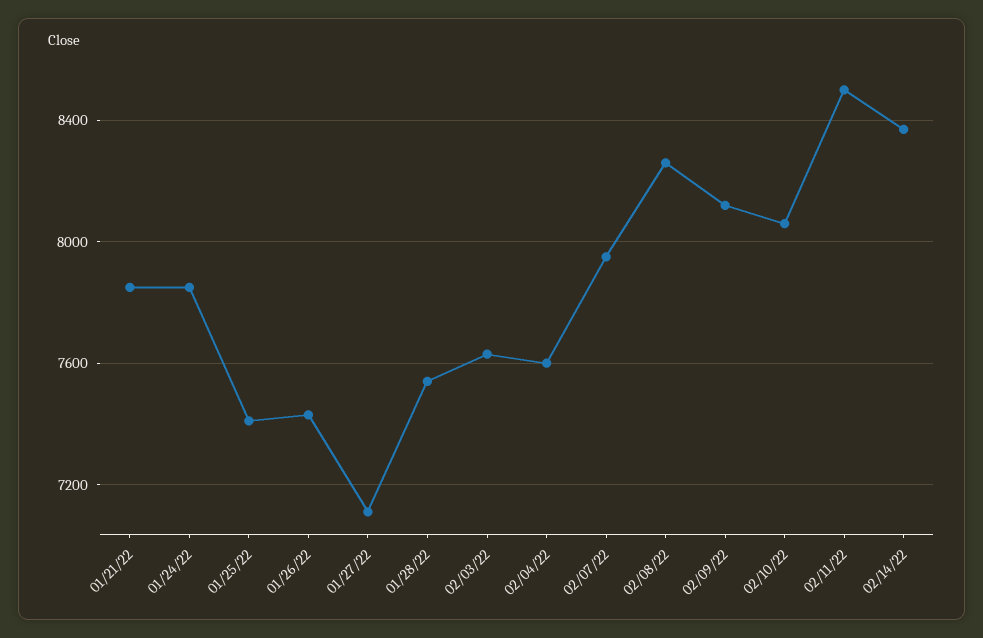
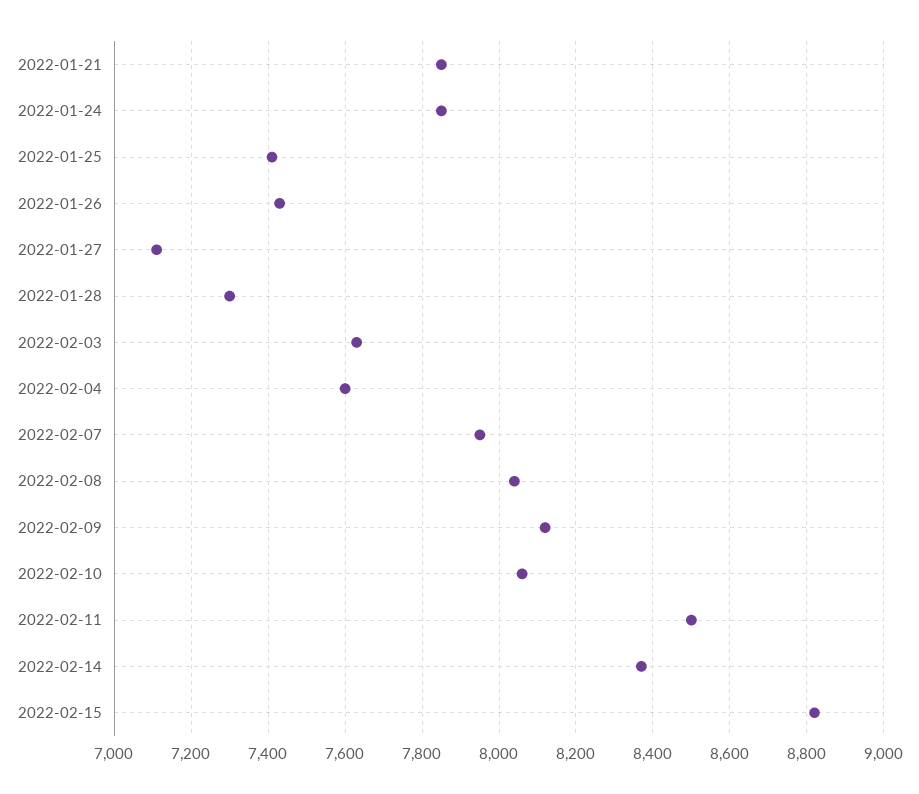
01/28/22: 7550 -> 7300
02/08/22: 8250 -> 8040
2022-02-15: none -> 8820

